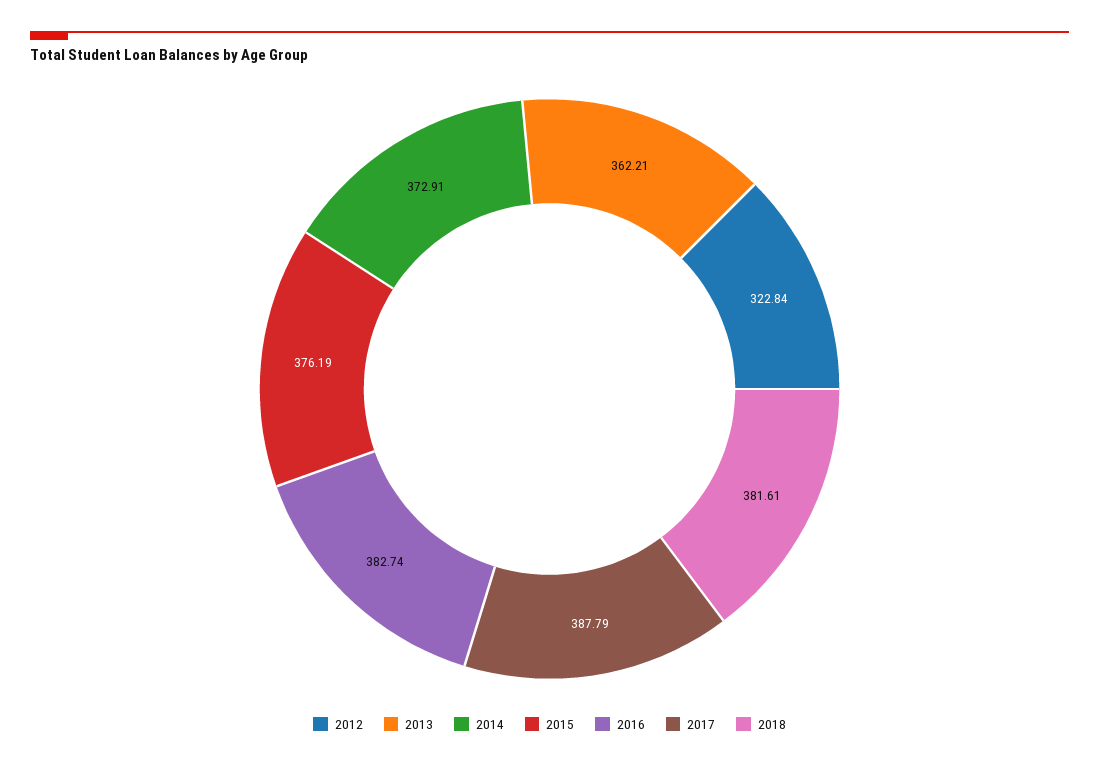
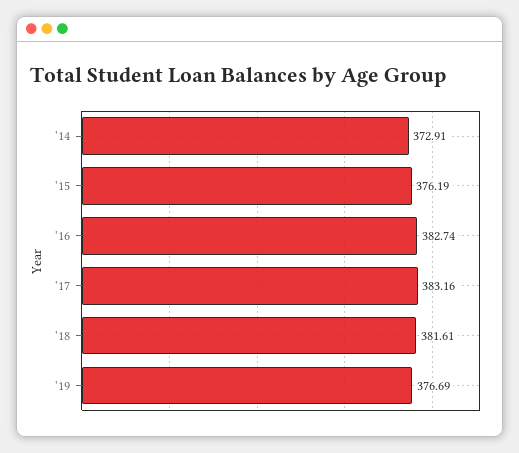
2012: 322.84 -> none
2013: 362.21 -> none
2017: 387.79 -> 383.16
'19: none -> 376.69

